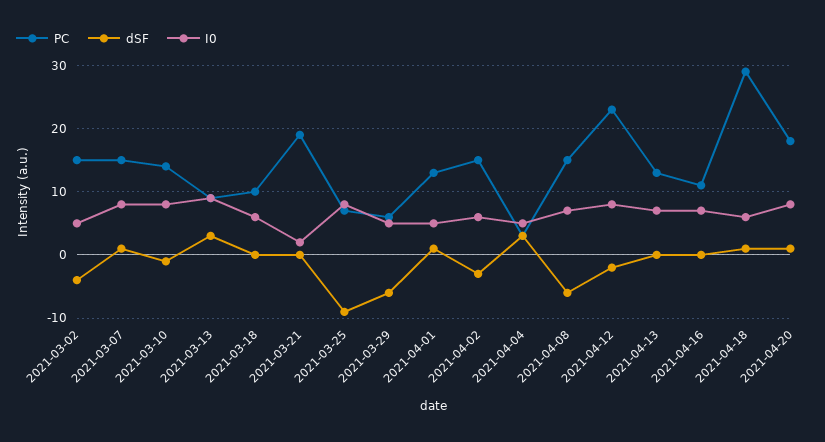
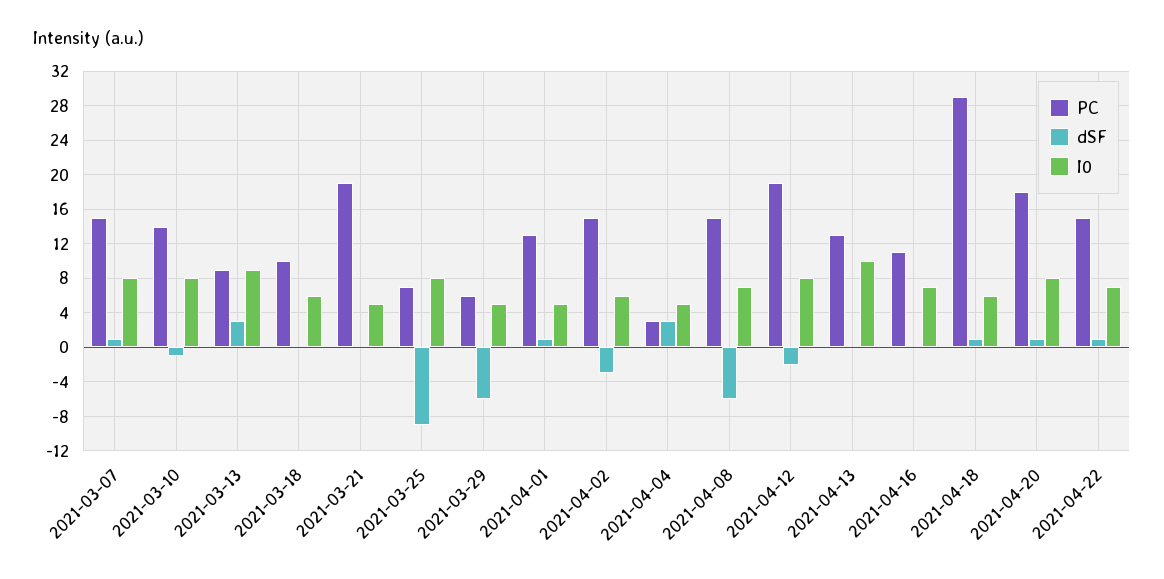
PC, 2021-03-02: 15 -> none
dSF, 2021-03-02: -4 -> none
I0, 2021-03-02: 5 -> none
I0, 2021-03-21: 2 -> 5
PC, 2021-04-12: 23 -> 19
I0, 2021-04-13: 7 -> 10
PC, 2021-04-22: none -> 15
dSF, 2021-04-22: none -> 1
I0, 2021-04-22: none -> 7

